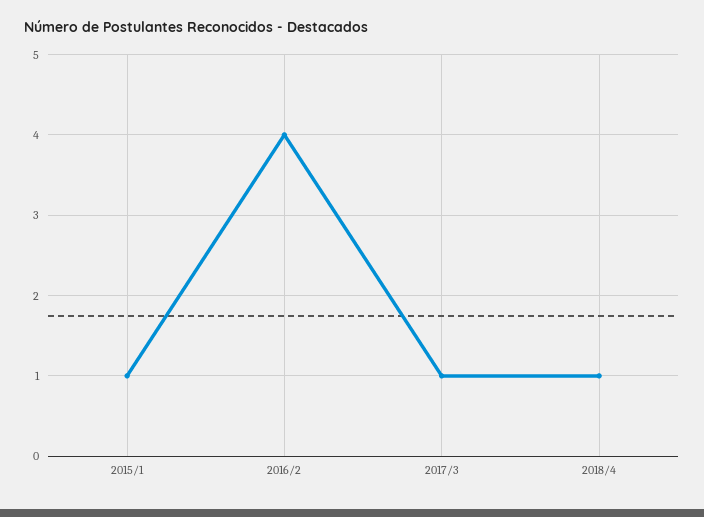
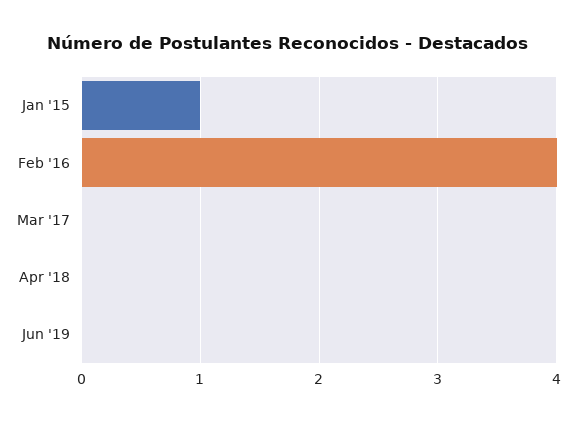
2017/3: 1 -> 0
2018/4: 1 -> 0
Jun '19: none -> 0

